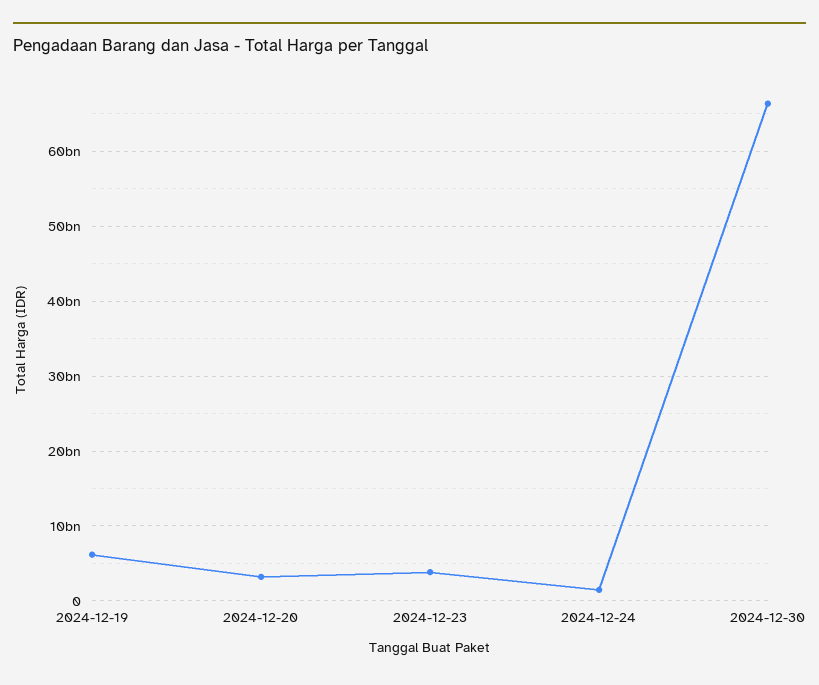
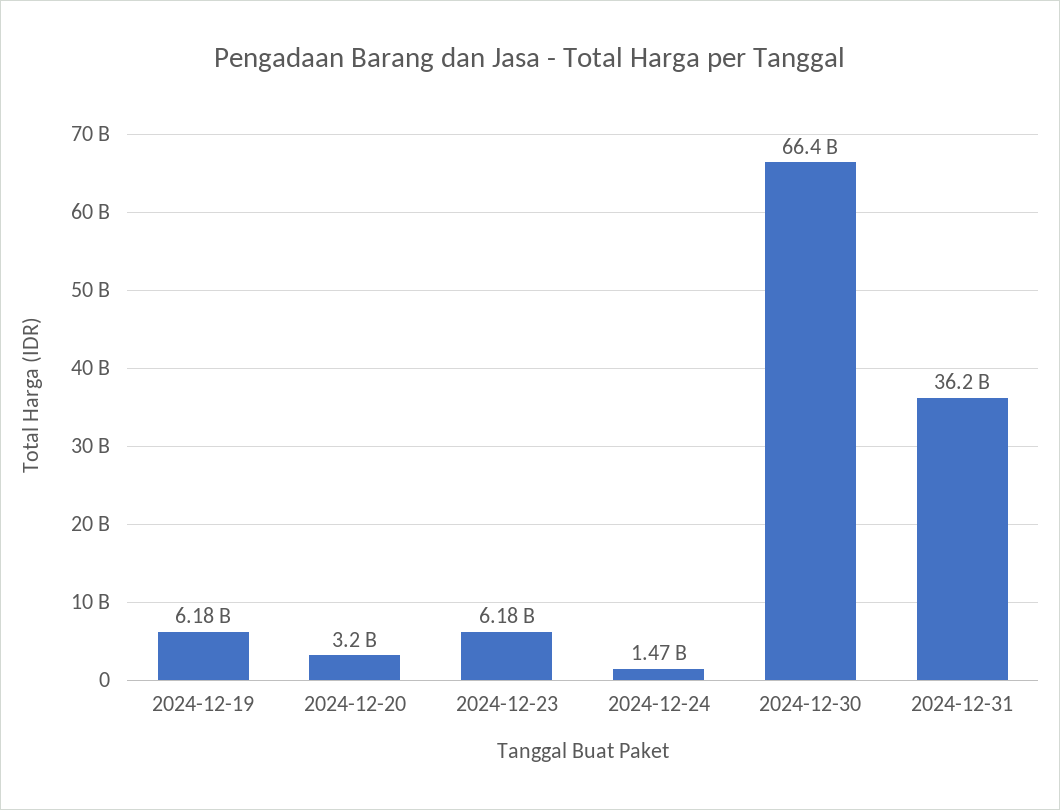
2024-12-23: 4000000000 -> 6180000000
2024-12-31: none -> 36200000000

